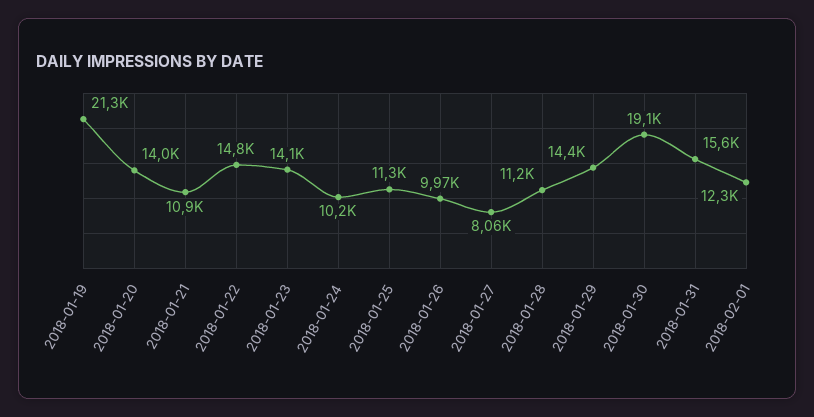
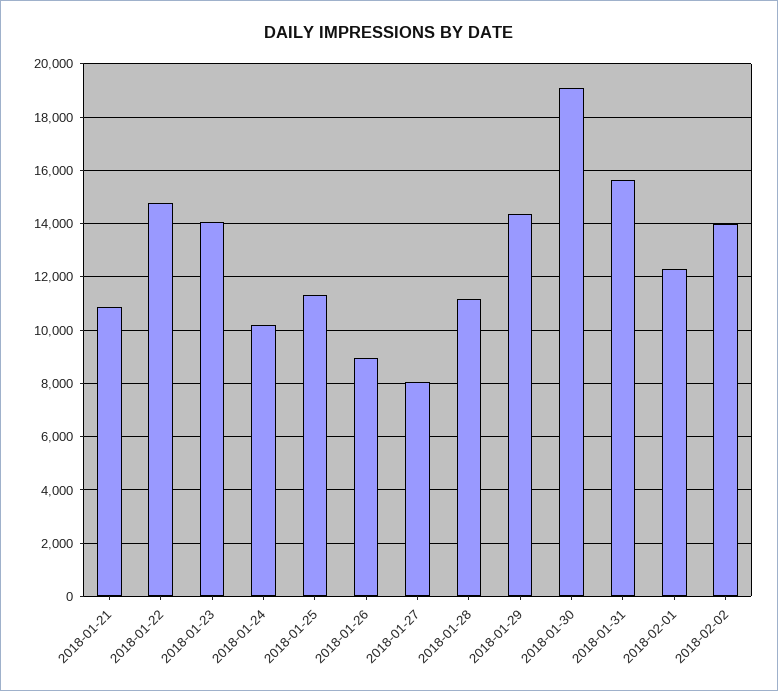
2018-01-19: 21300 -> none
2018-01-20: 14000 -> none
2018-01-26: 9970 -> 9000
2018-02-02: none -> 14000

